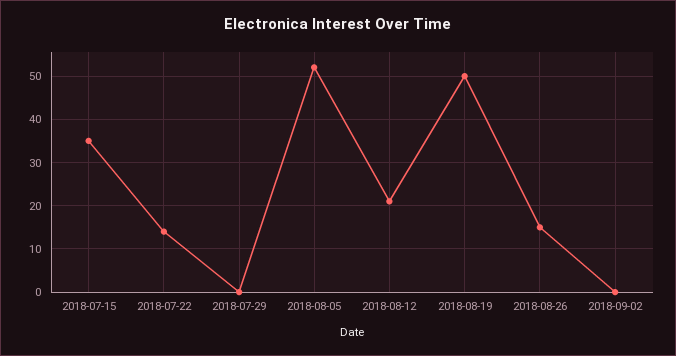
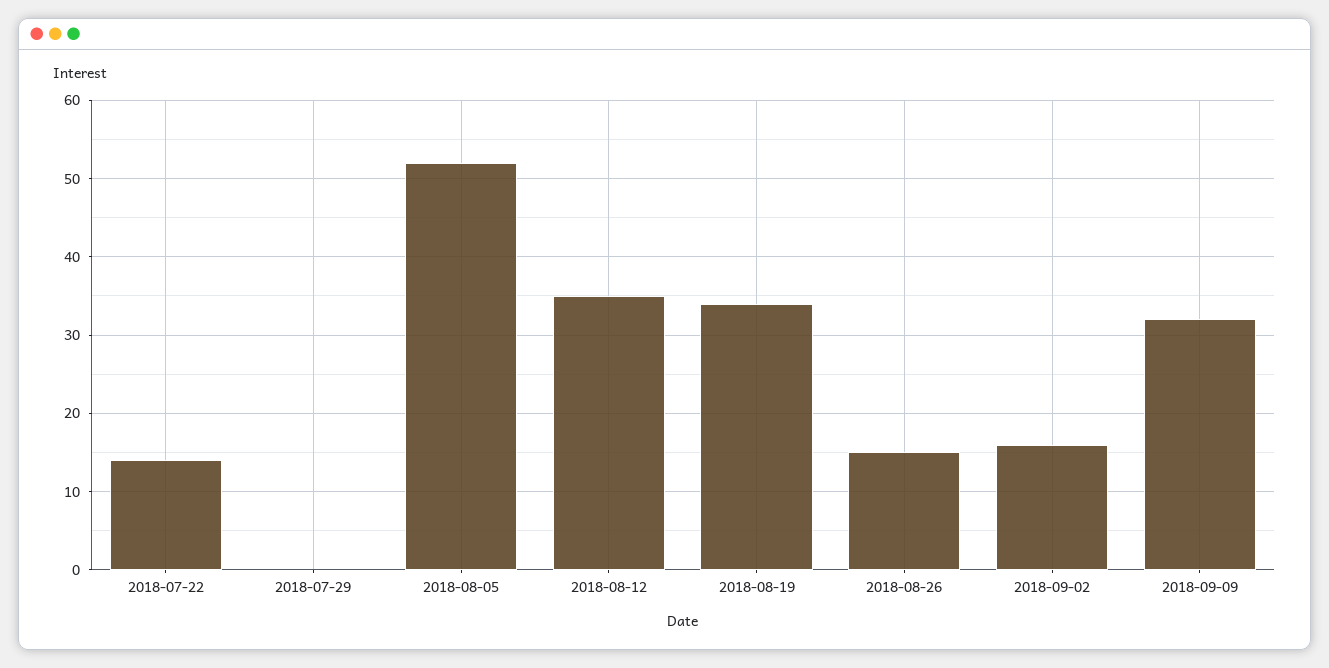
2018-07-15: 35 -> none
2018-08-12: 20 -> 35
2018-08-19: 50 -> 34
2018-09-02: 0 -> 16
2018-09-09: none -> 32

